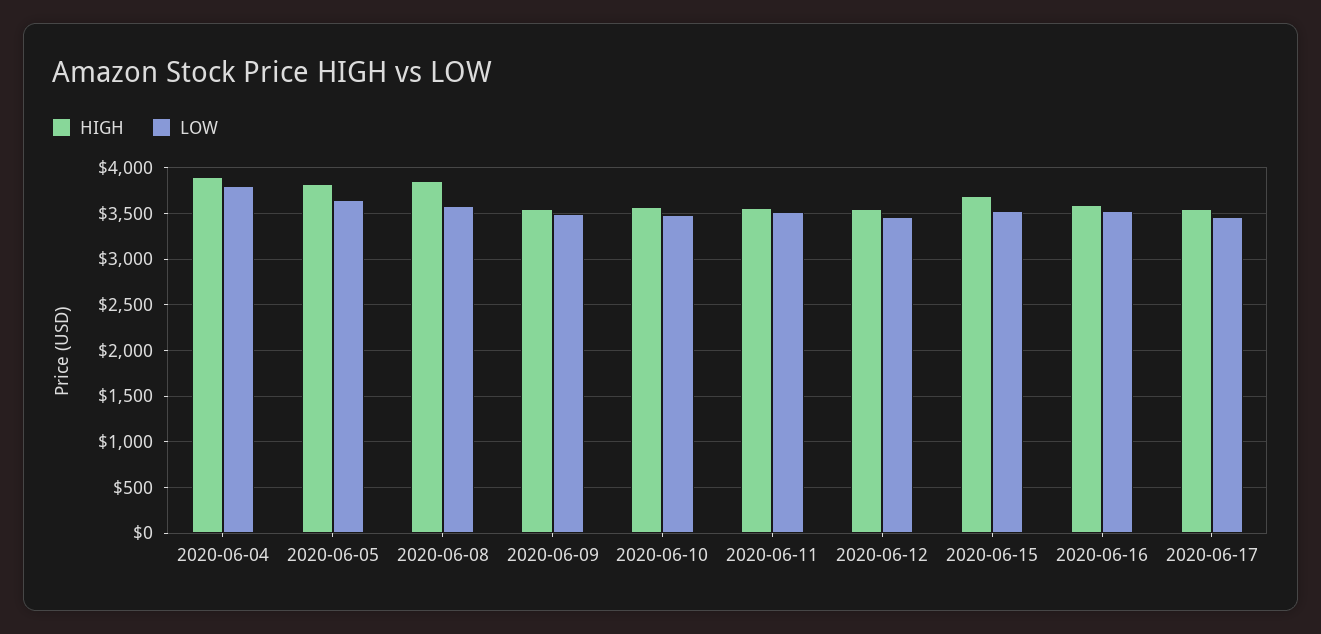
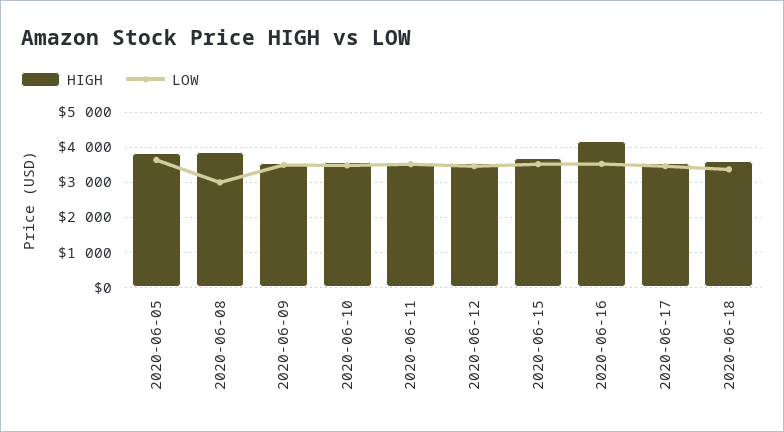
HIGH, 2020-06-04: 3900 -> none
LOW, 2020-06-04: 3800 -> none
LOW, 2020-06-08: 3600 -> 3000
HIGH, 2020-06-16: 3600 -> 4200
HIGH, 2020-06-18: none -> 3600
LOW, 2020-06-18: none -> 3400

